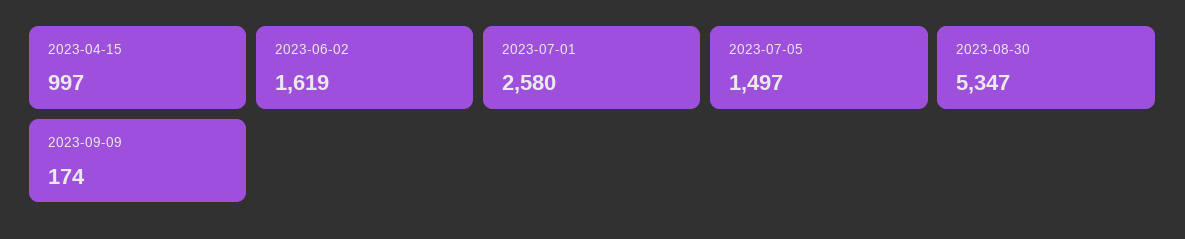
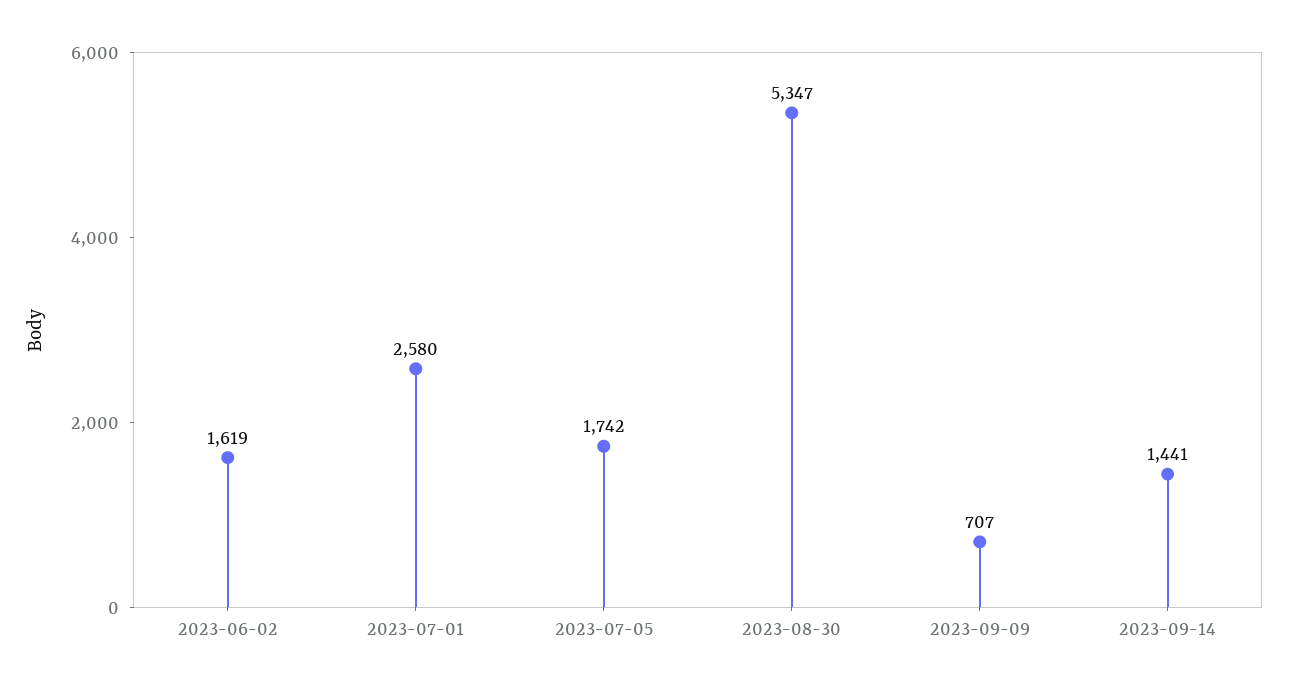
2023-04-15: 997 -> none
2023-07-05: 1497 -> 1742
2023-09-09: 174 -> 707
2023-09-14: none -> 1441

